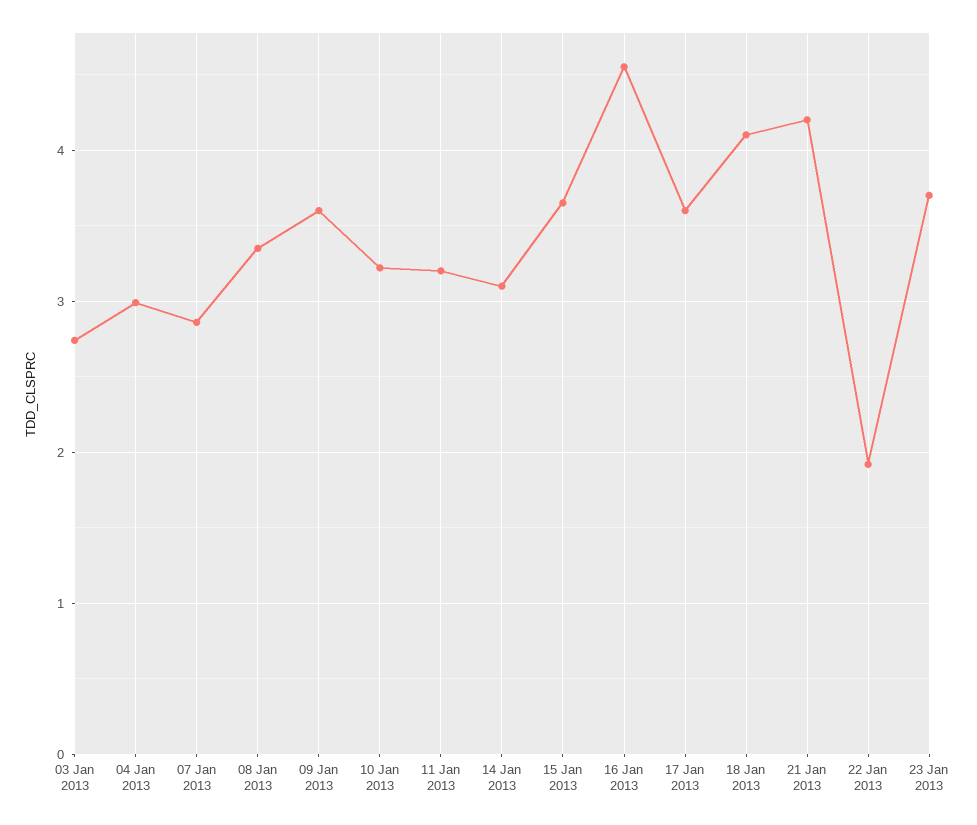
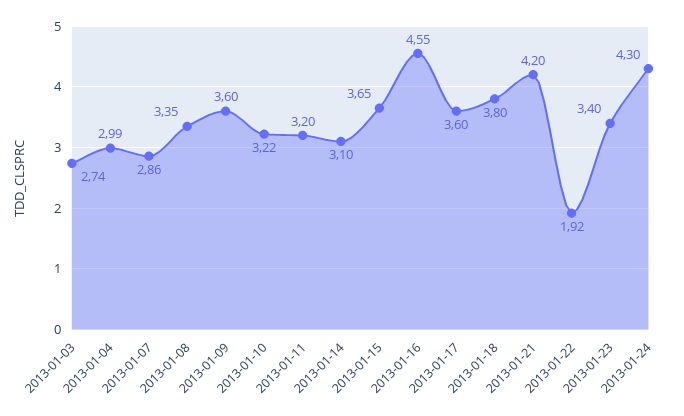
18 Jan 2013: 4.1 -> 3.8
23 Jan 2013: 3.7 -> 3.4
2013-01-24: none -> 4.3

